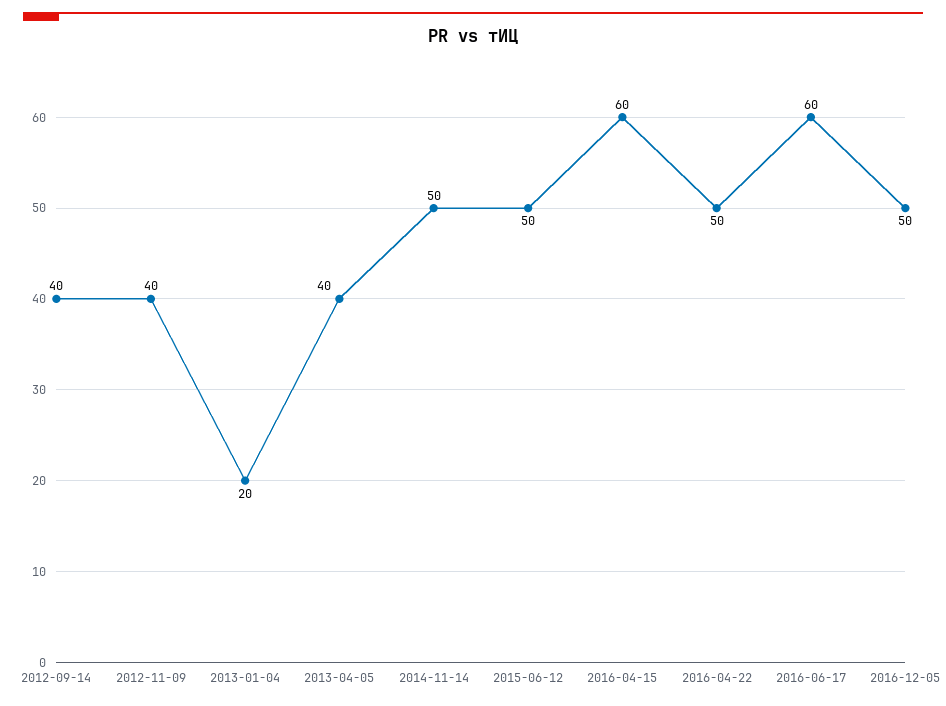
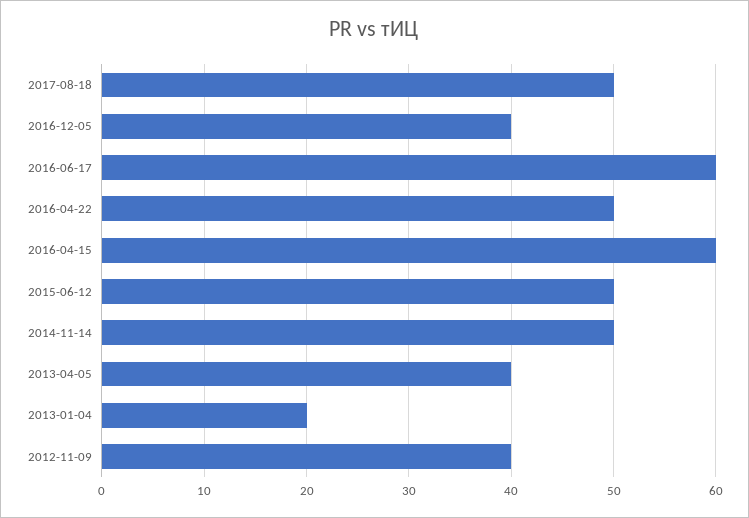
2012-09-14: 40 -> none
2016-12-05: 50 -> 40
2017-08-18: none -> 50

